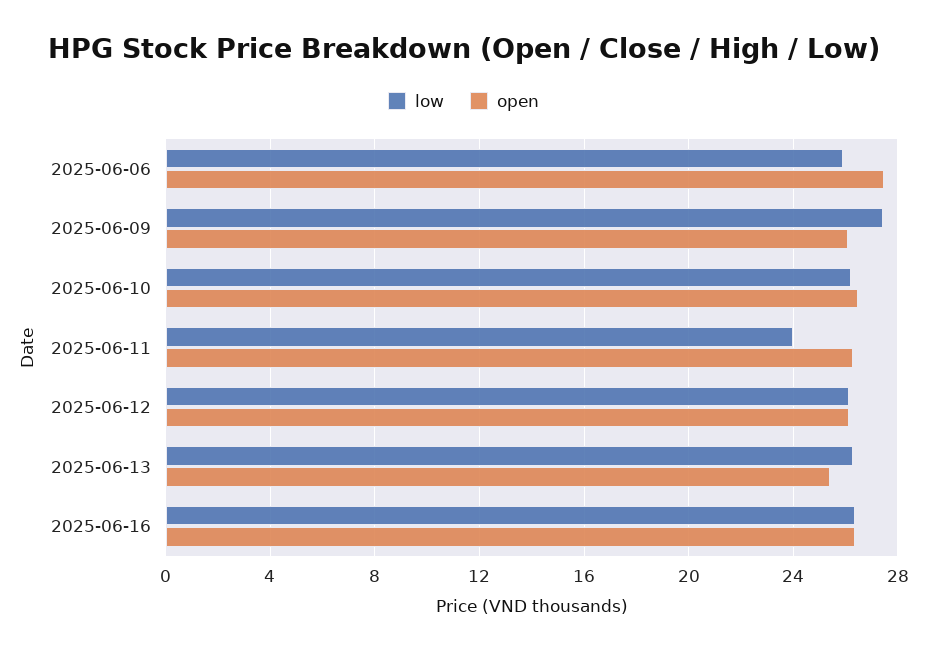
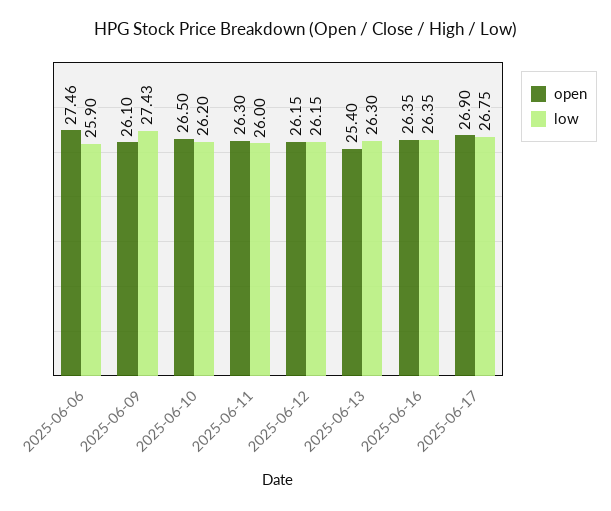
low, 2025-06-11: 24 -> 26
open, 2025-06-17: none -> 26.9
low, 2025-06-17: none -> 26.75

